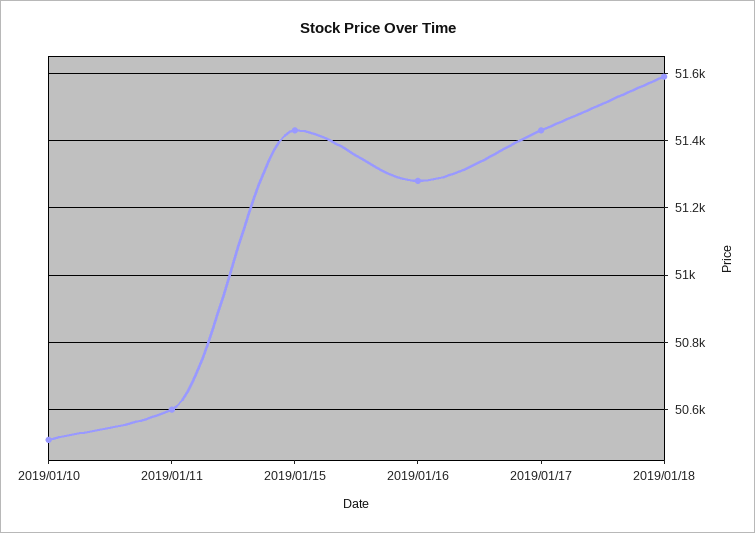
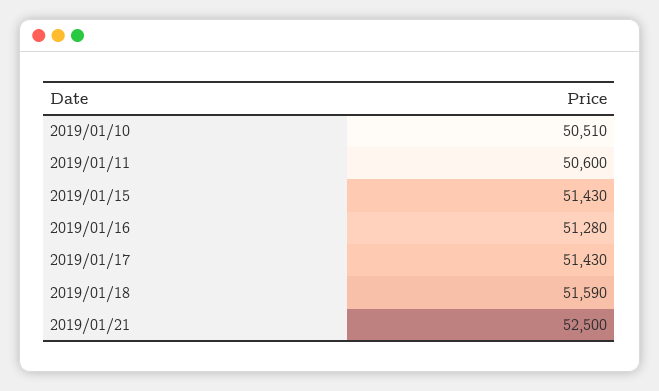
2019/01/21: none -> 52500

